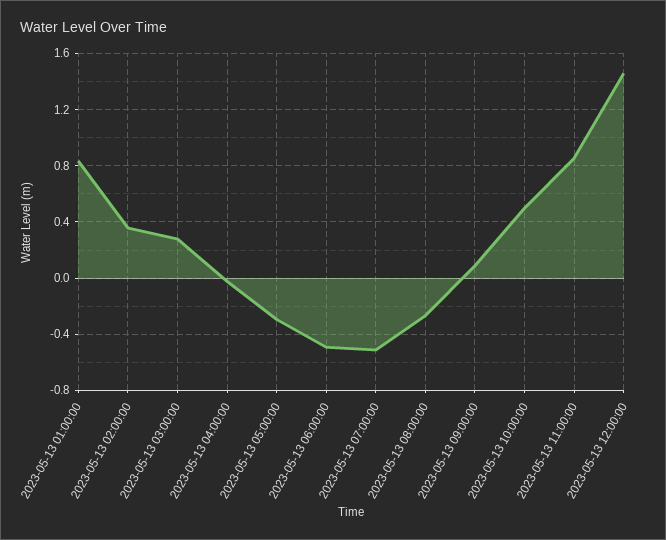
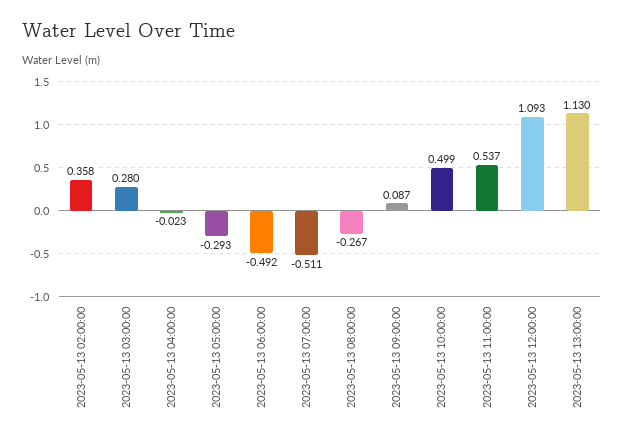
2023-05-13 01:00:00: 0.85 -> none
2023-05-13 11:00:00: 0.85 -> 0.537
2023-05-13 12:00:00: 1.45 -> 1.093
2023-05-13 13:00:00: none -> 1.13

